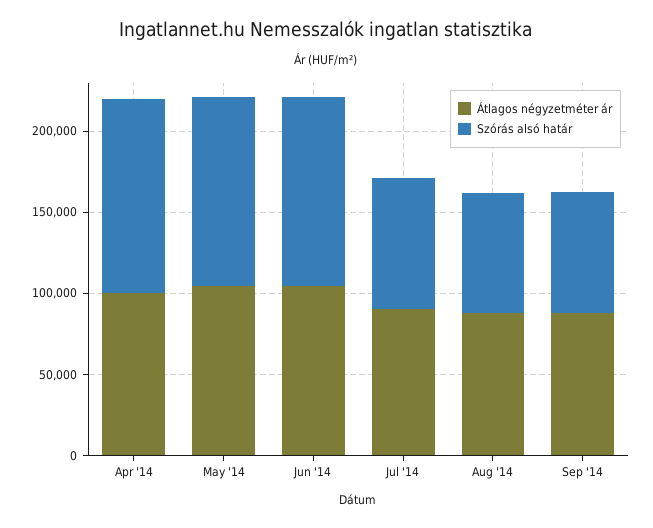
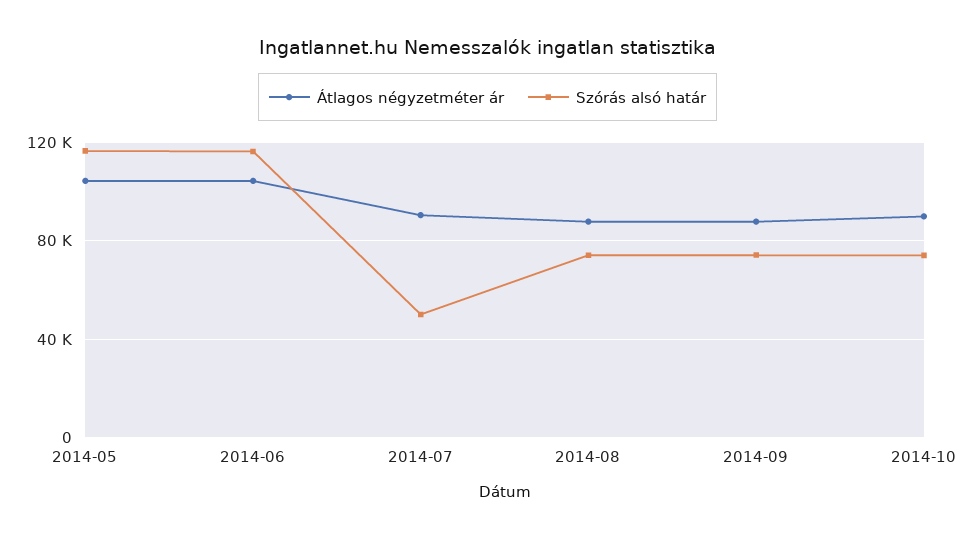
Átlagos négyzetméter ár, Apr '14: 100000 -> none
Szórás alsó határ, Apr '14: 120000 -> none
Szórás alsó határ, Jul '14: 80000 -> 50000
Átlagos négyzetméter ár, 2014-10: none -> 90000
Szórás alsó határ, 2014-10: none -> 75000

